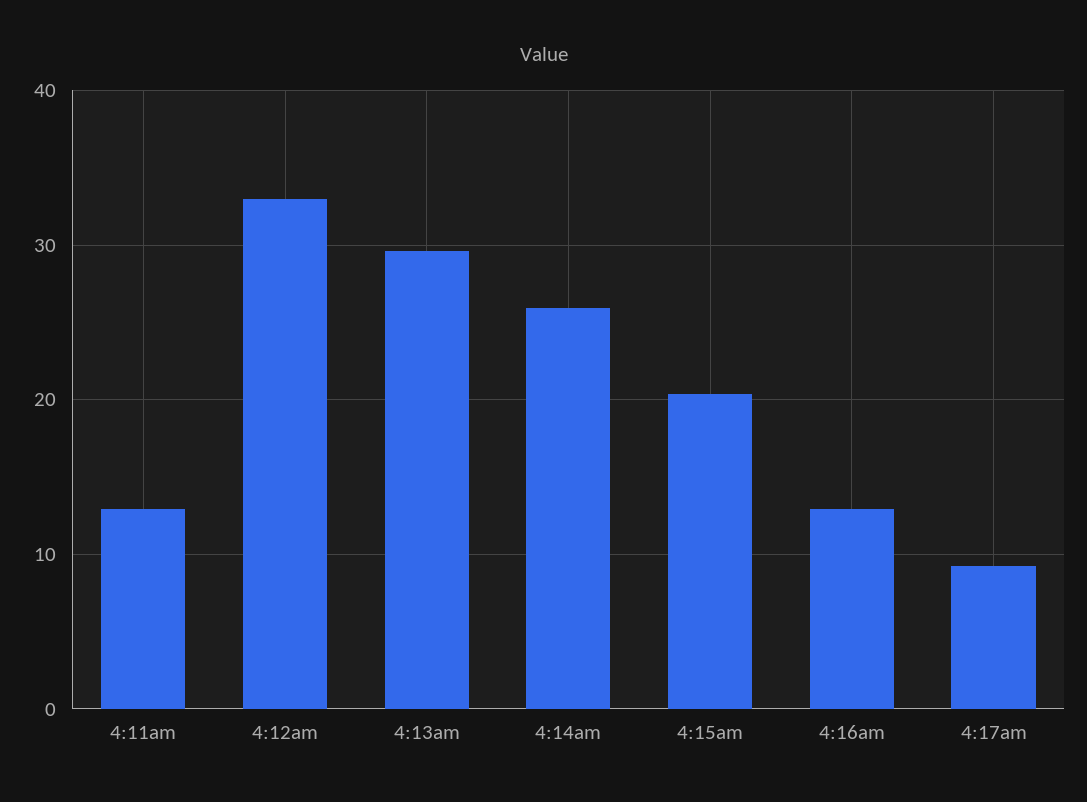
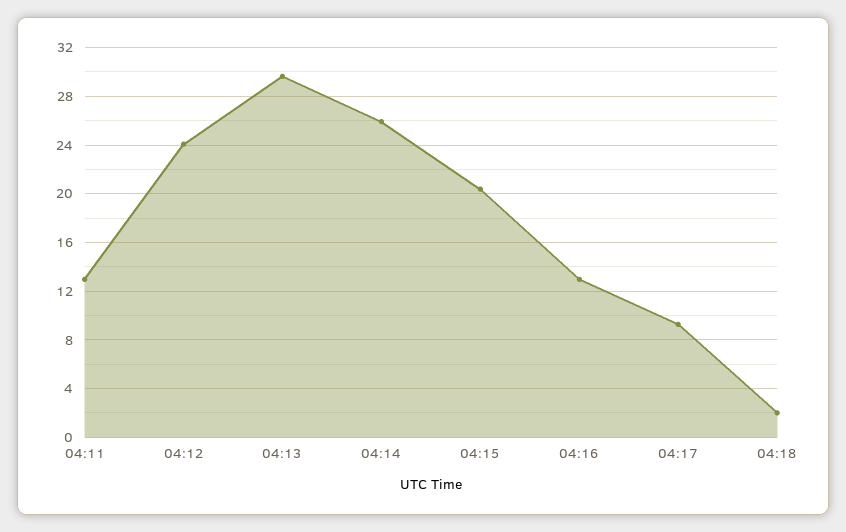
4:12am: 33 -> 24
04:18: none -> 2

